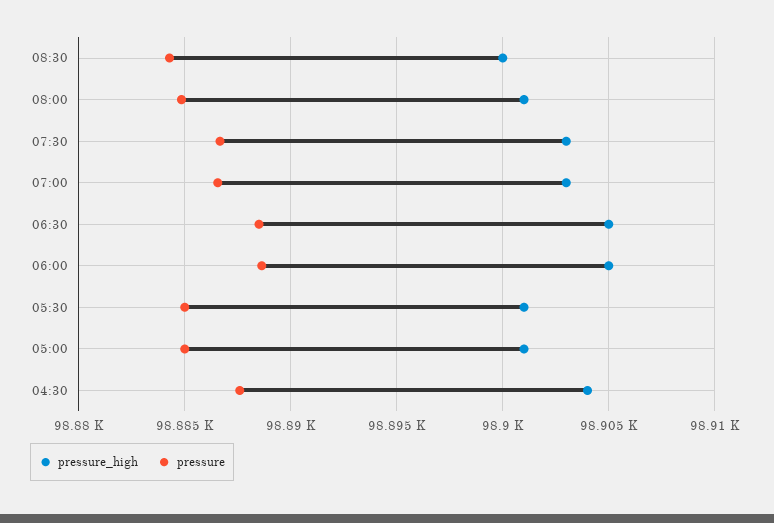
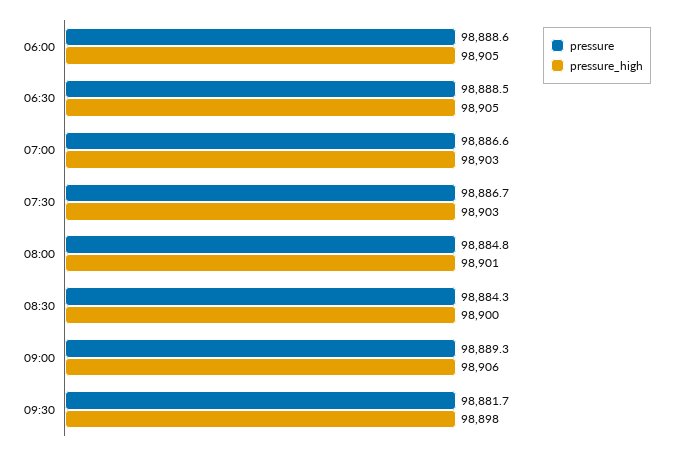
pressure_high, 05:30: 98901 -> none
pressure, 05:30: 98885 -> none
pressure_high, 05:00: 98901 -> none
pressure, 05:00: 98885 -> none
pressure_high, 04:30: 98904 -> none
pressure, 04:30: 98887.5 -> none
pressure, 09:00: none -> 98889.3
pressure_high, 09:00: none -> 98906
pressure, 09:30: none -> 98881.7
pressure_high, 09:30: none -> 98898

